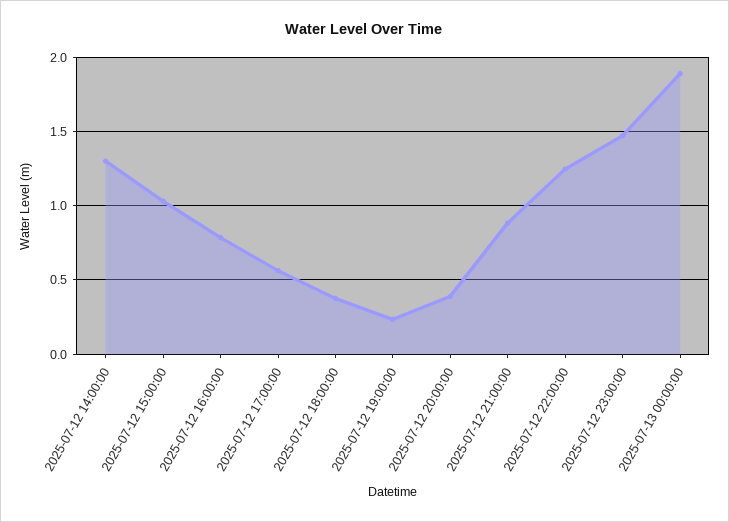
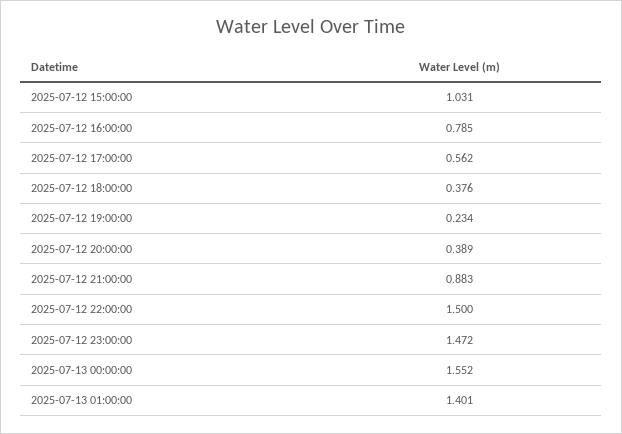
2025-07-12 14:00:00: 1.3 -> none
2025-07-12 22:00:00: 1.25 -> 1.5
2025-07-13 00:00:00: 1.9 -> 1.552
2025-07-13 01:00:00: none -> 1.401

